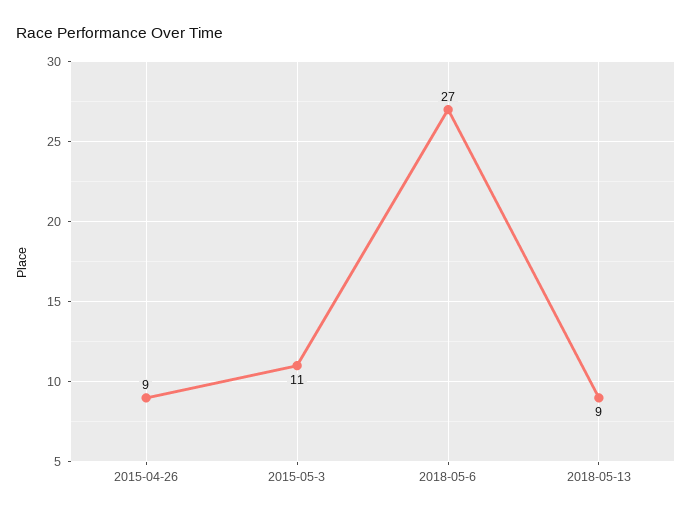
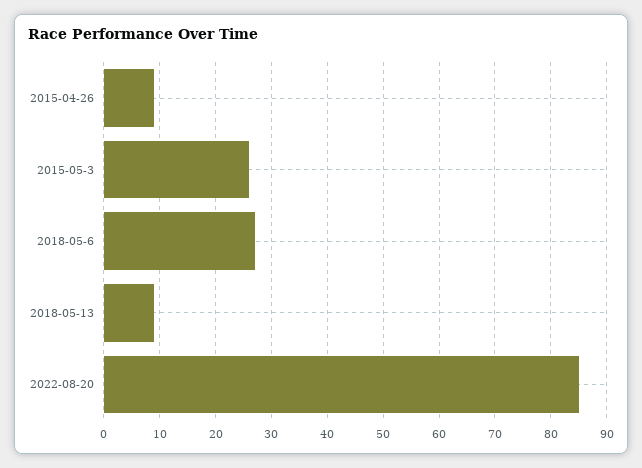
2015-05-3: 11 -> 25
2022-08-20: none -> 85

